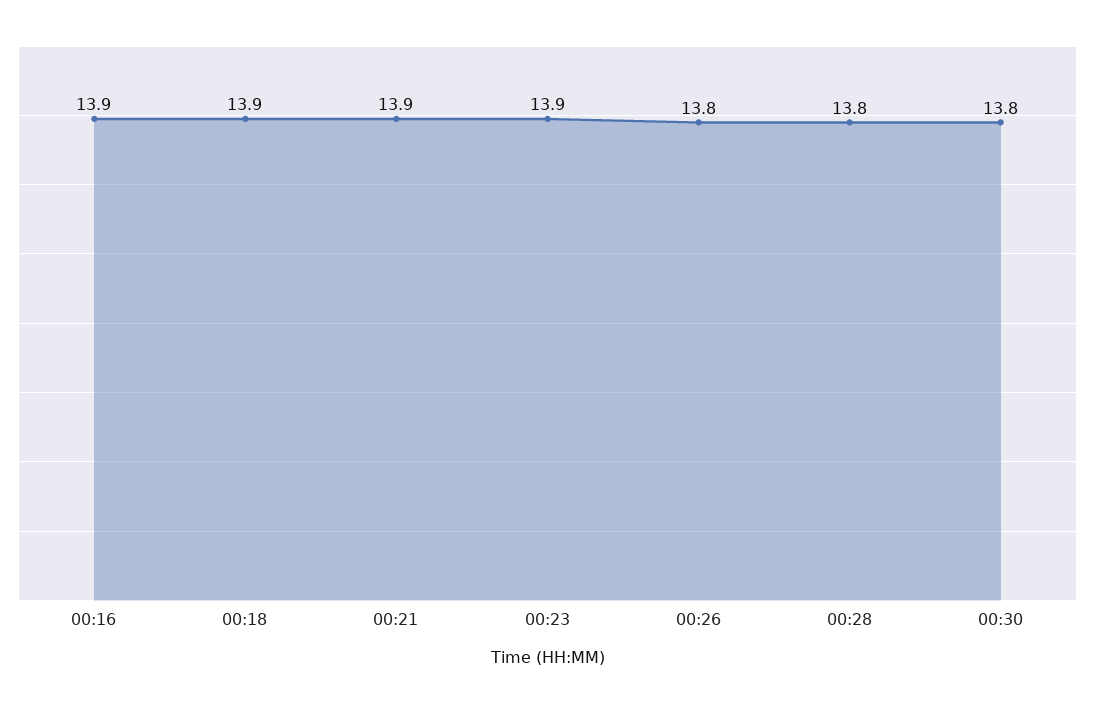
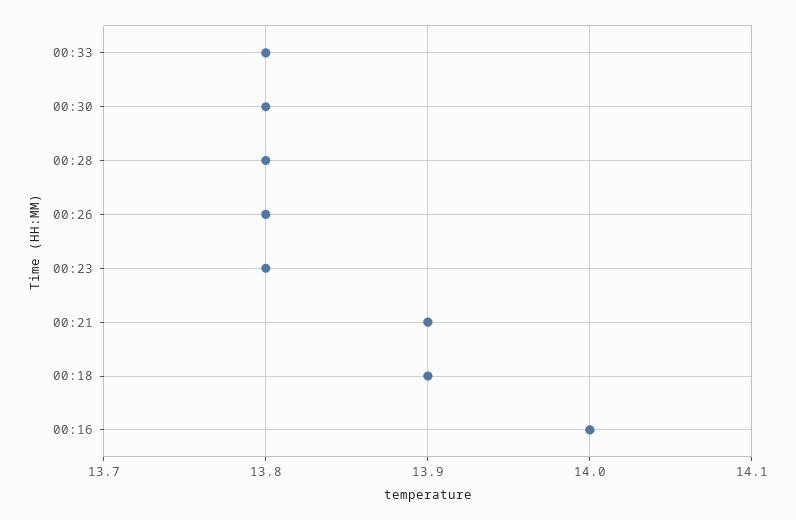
00:16: 13.9 -> 14
00:23: 13.9 -> 13.8
00:33: none -> 13.8

